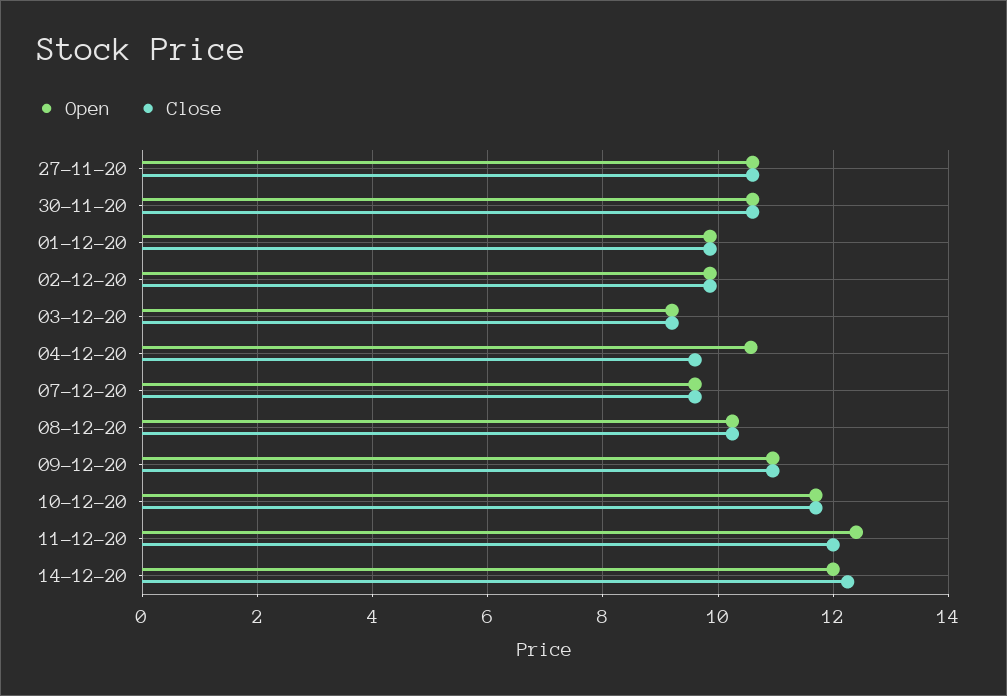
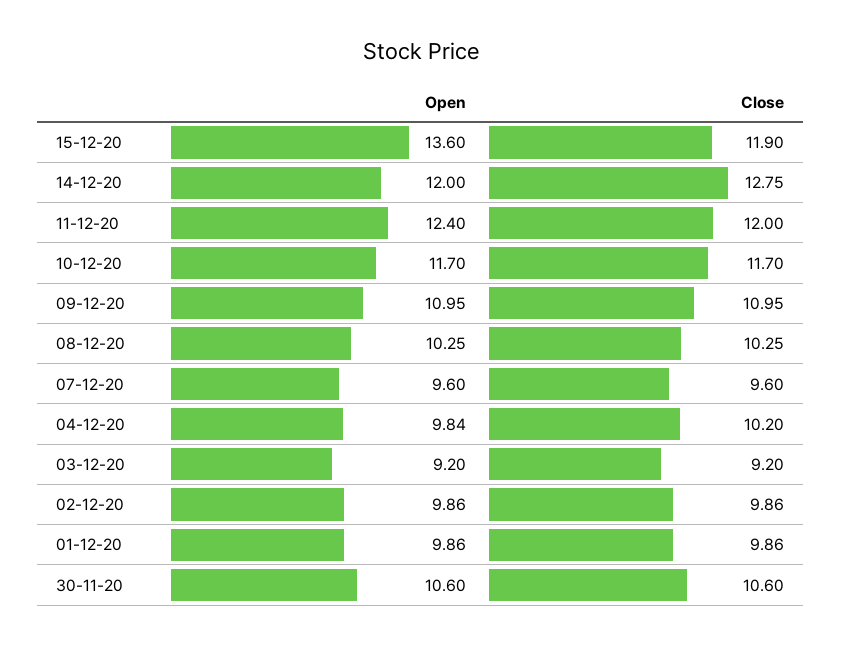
Open, 27-11-20: 10.6 -> none
Close, 27-11-20: 10.6 -> none
Open, 04-12-20: 10.6 -> 9.84
Close, 04-12-20: 9.6 -> 10.2
Close, 14-12-20: 12.2 -> 12.75
Open, 15-12-20: none -> 13.6
Close, 15-12-20: none -> 11.9

